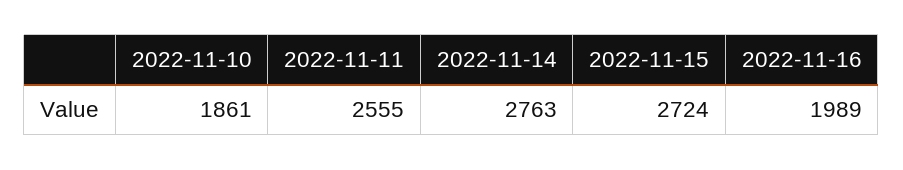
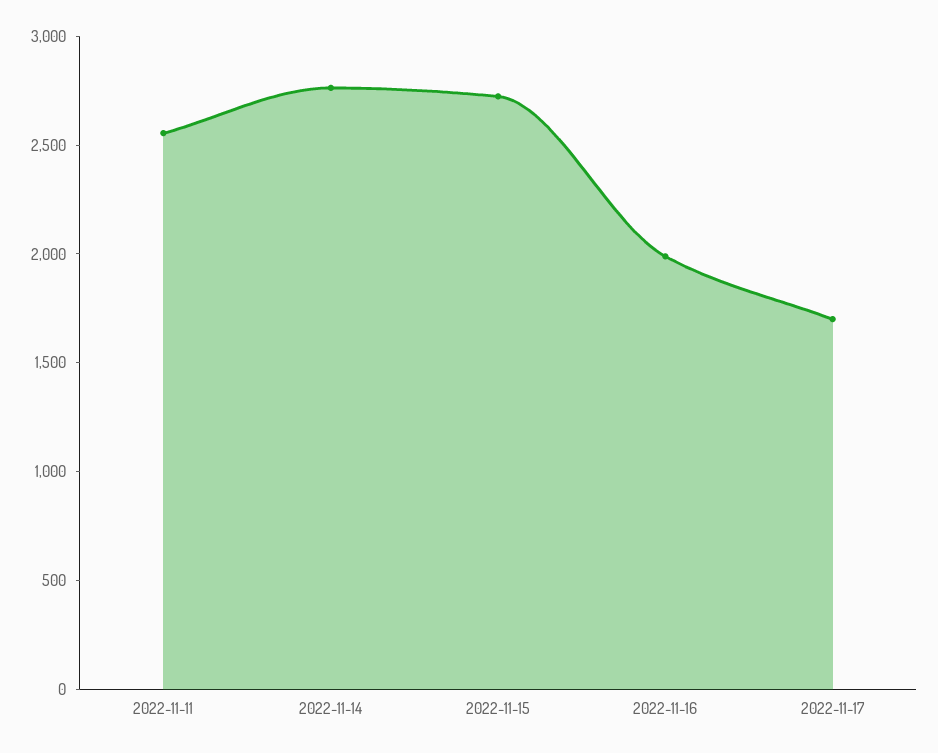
2022-11-10: 1861 -> none
2022-11-17: none -> 1700

